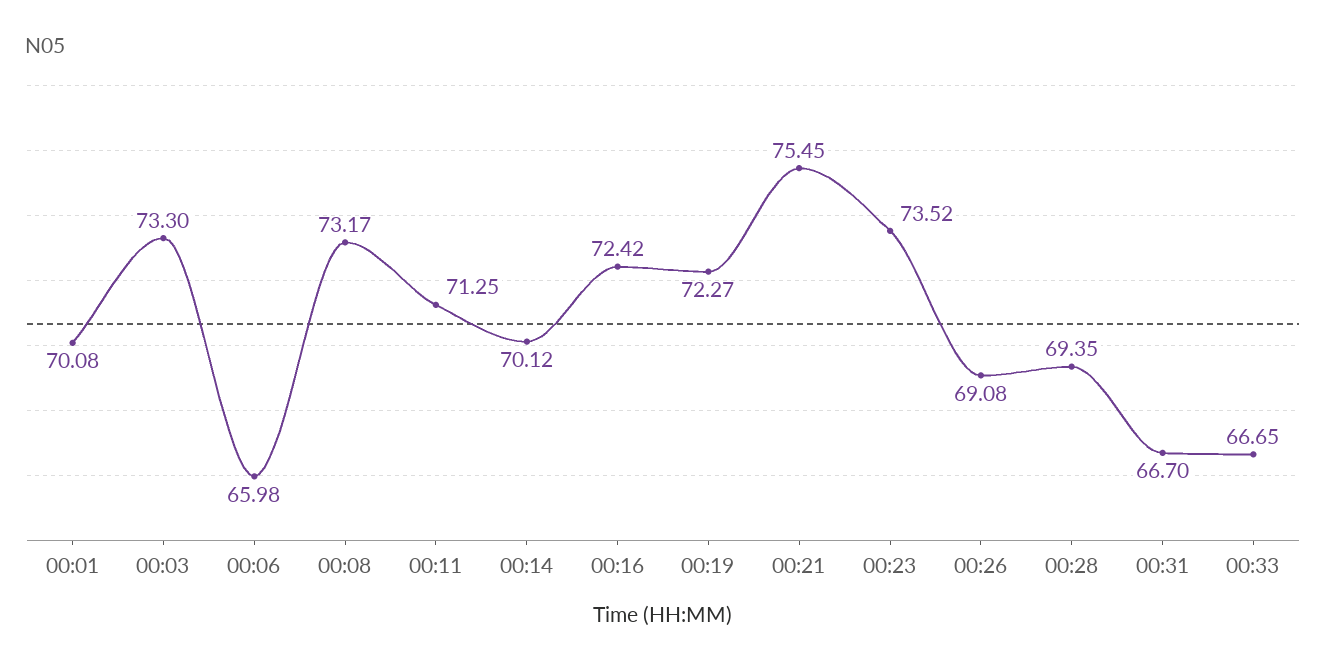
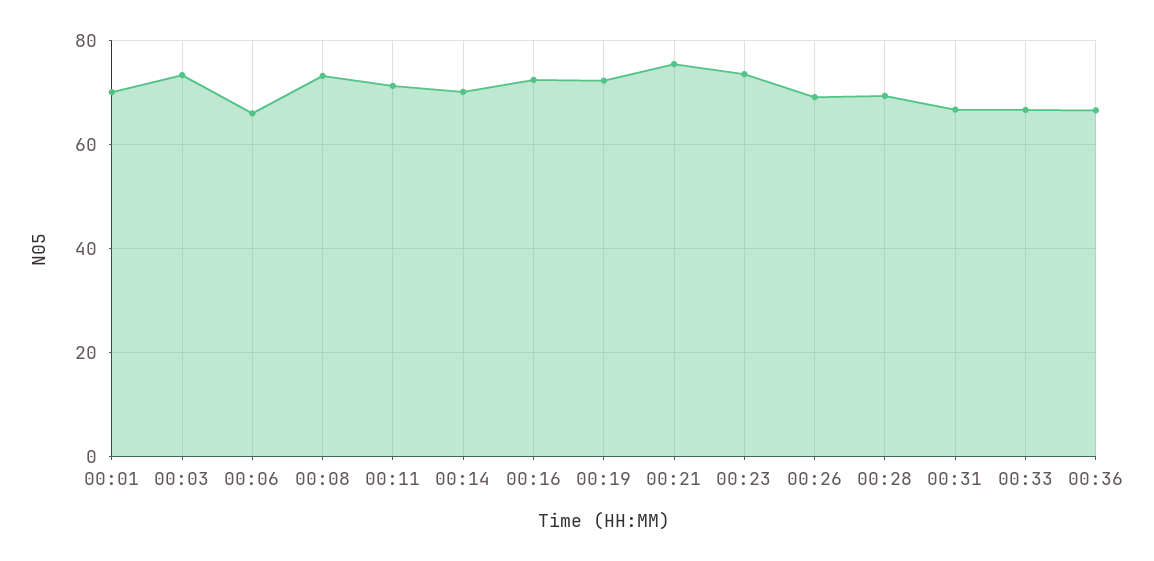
00:36: none -> 66

